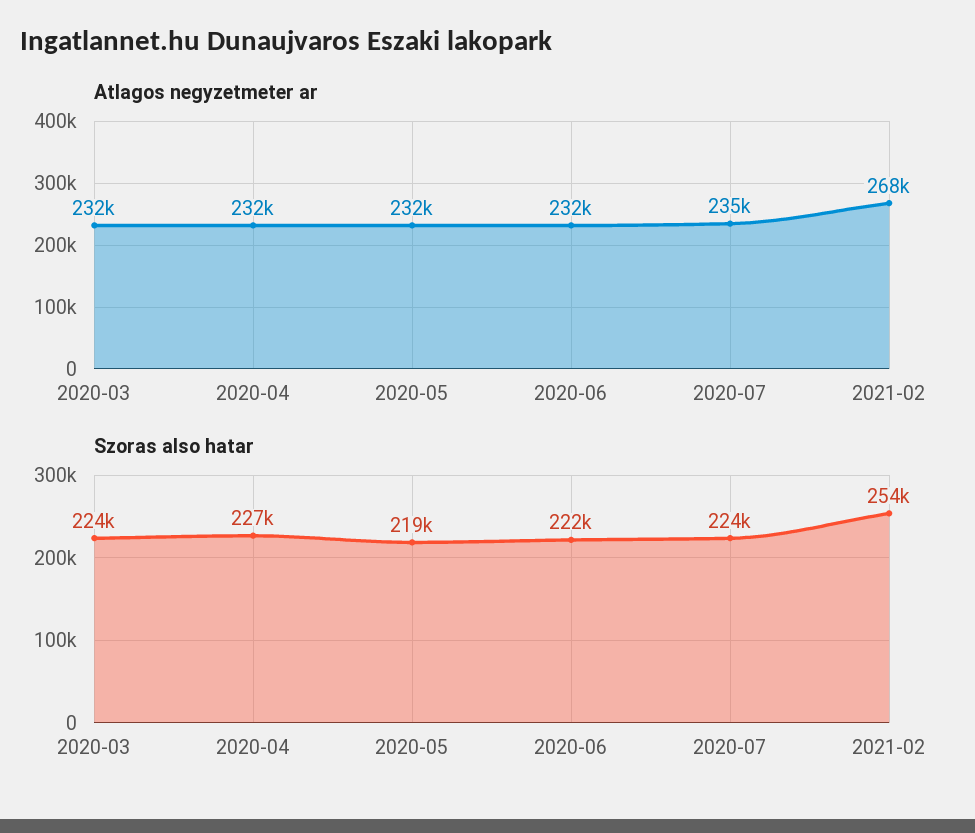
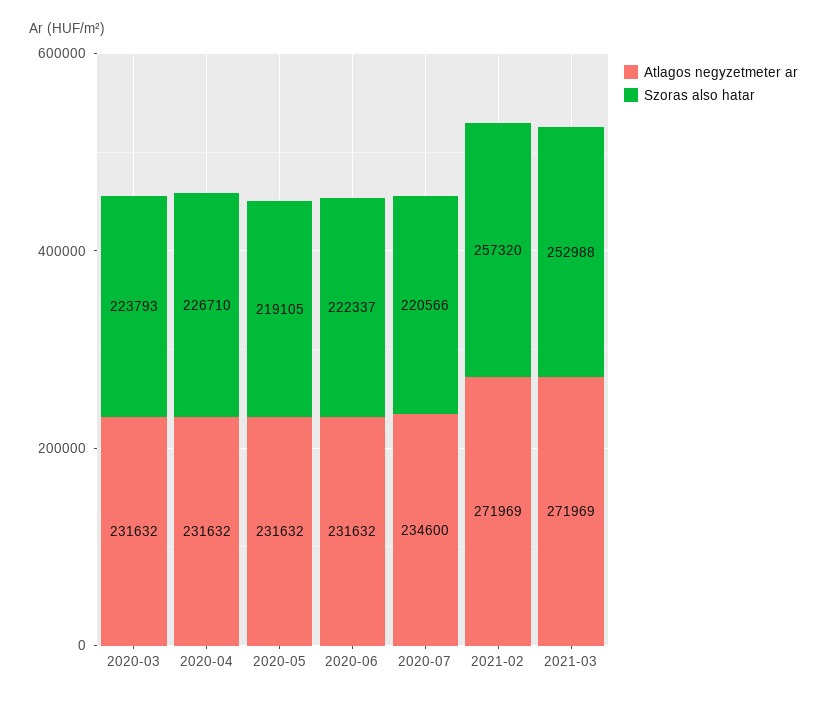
Atlagos negyzetmeter ar, 2021-02: 268000 -> 271969
Szoras also hatar, 2020-07: 224000 -> 220566
Szoras also hatar, 2021-02: 254000 -> 257320
Atlagos negyzetmeter ar, 2021-03: none -> 271969
Szoras also hatar, 2021-03: none -> 252988

